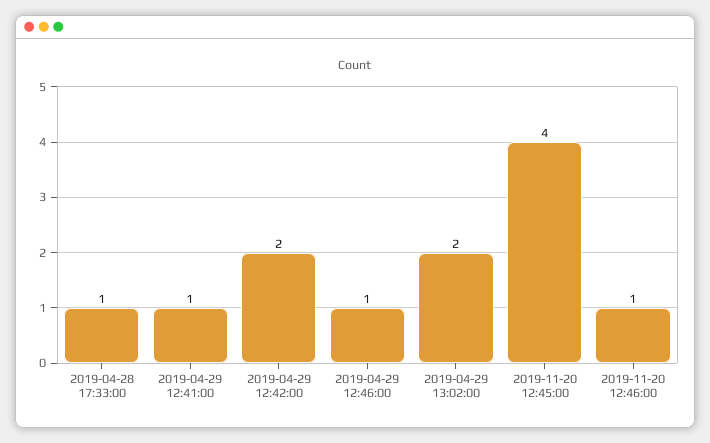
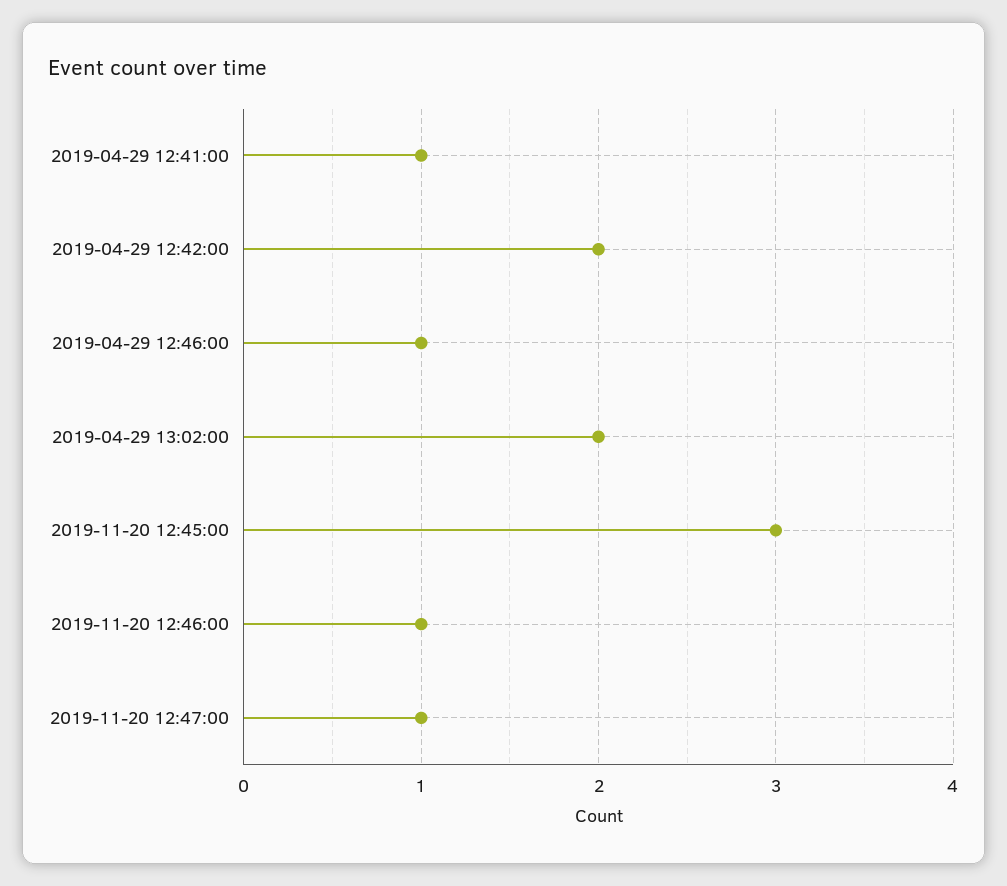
2019-04-28 17:33:00: 1 -> none
2019-11-20 12:45:00: 4 -> 3
2019-11-20 12:47:00: none -> 1

